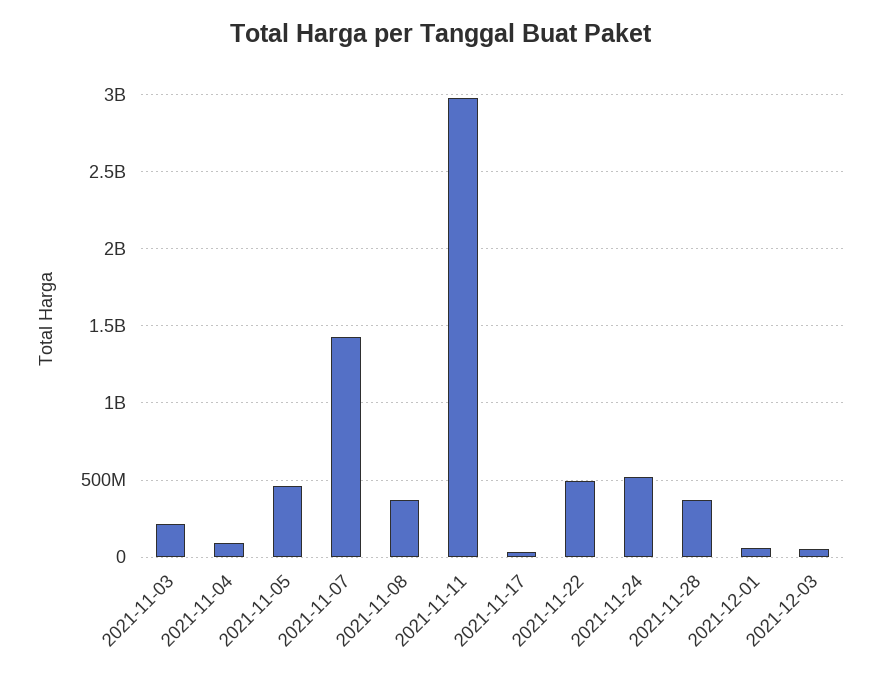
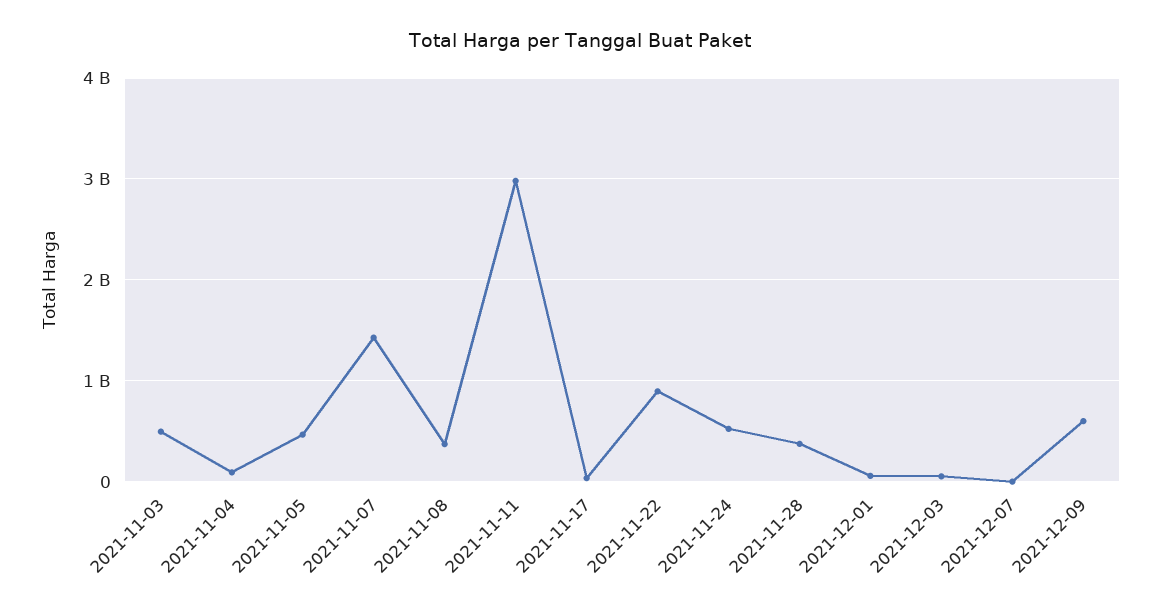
2021-11-03: 200000000 -> 500000000
2021-11-22: 500000000 -> 900000000
2021-12-07: none -> 0
2021-12-09: none -> 600000000

